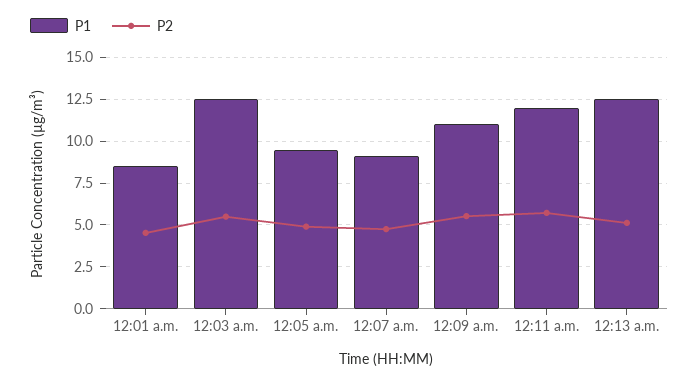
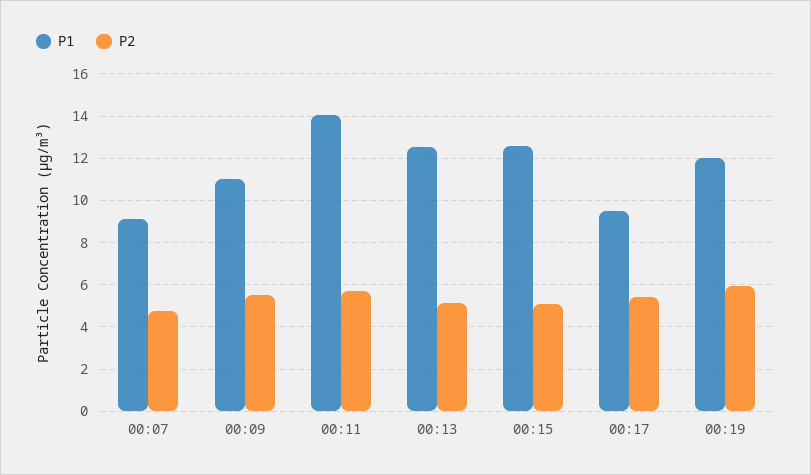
P1, 12:01 a.m.: 8.5 -> none
P2, 12:01 a.m.: 4.5 -> none
P1, 12:03 a.m.: 12.5 -> none
P2, 12:03 a.m.: 5.5 -> none
P1, 12:05 a.m.: 9.5 -> none
P2, 12:05 a.m.: 5 -> none
P1, 12:11 a.m.: 12 -> 14
P1, 00:15: none -> 12.5
P2, 00:15: none -> 5
P1, 00:17: none -> 9.5
P2, 00:17: none -> 5.5
P1, 00:19: none -> 12
P2, 00:19: none -> 6

